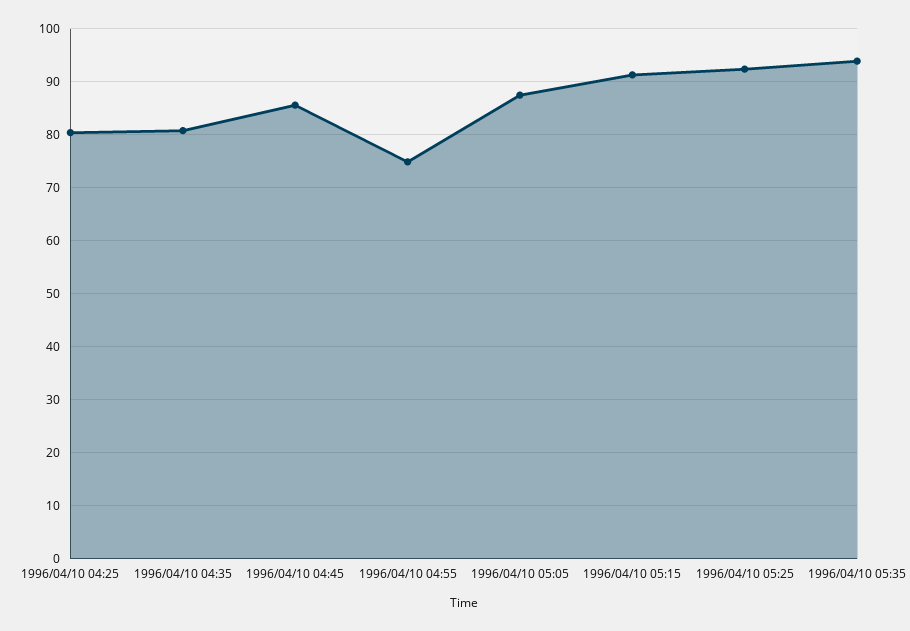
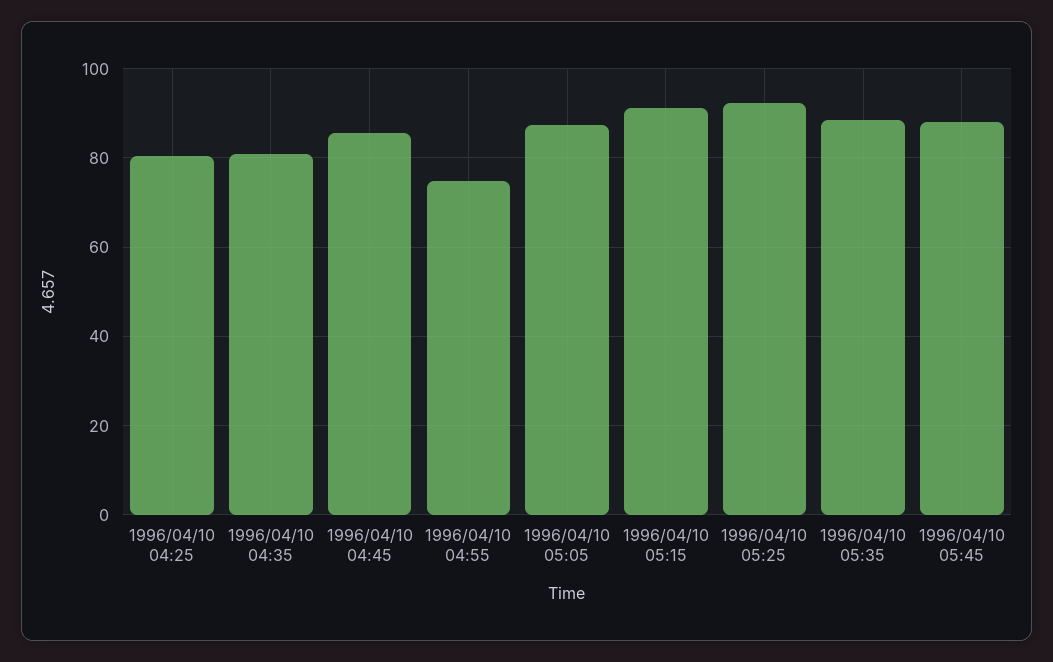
1996/04/10 05:35: 94 -> 88
1996/04/10 05:45: none -> 88

